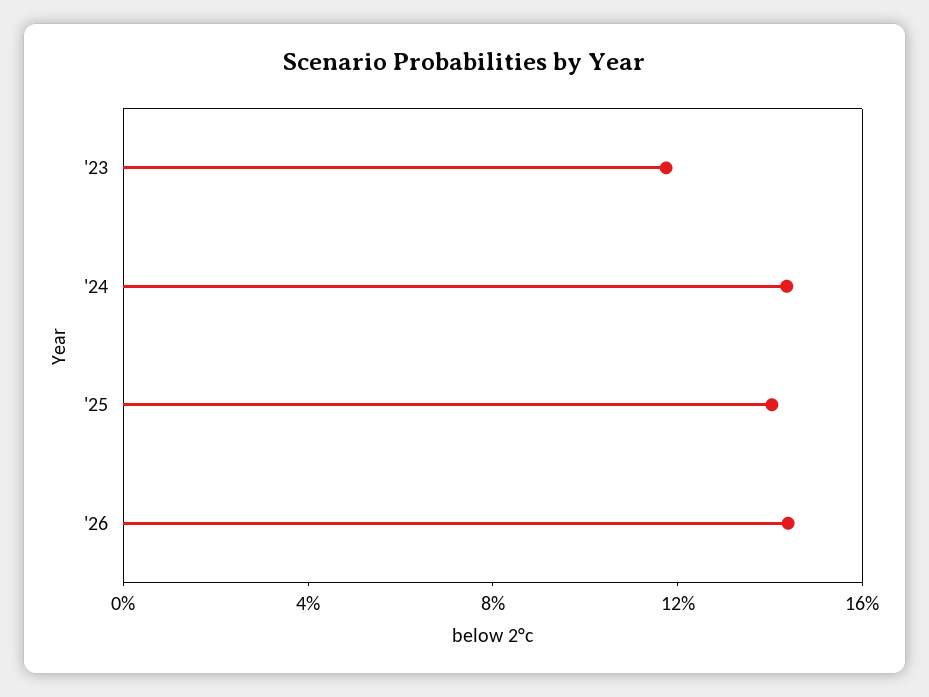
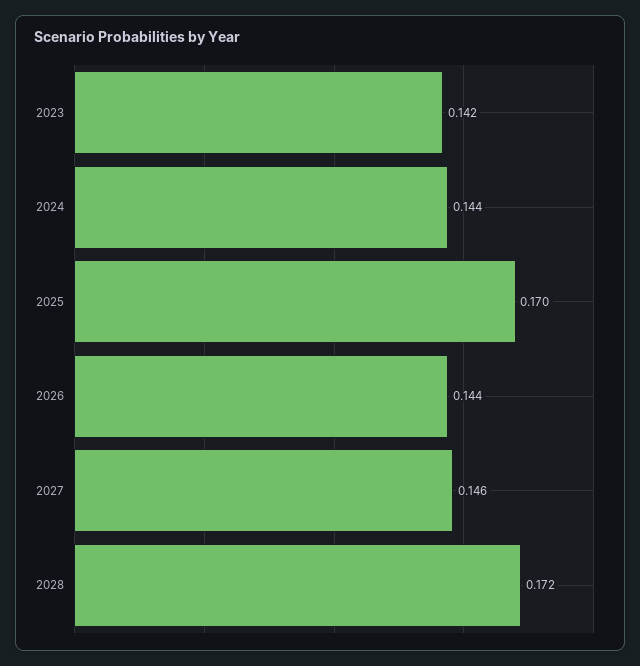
'23: 0.12 -> 0.142
'25: 0.14 -> 0.17
2027: none -> 0.146
2028: none -> 0.172

